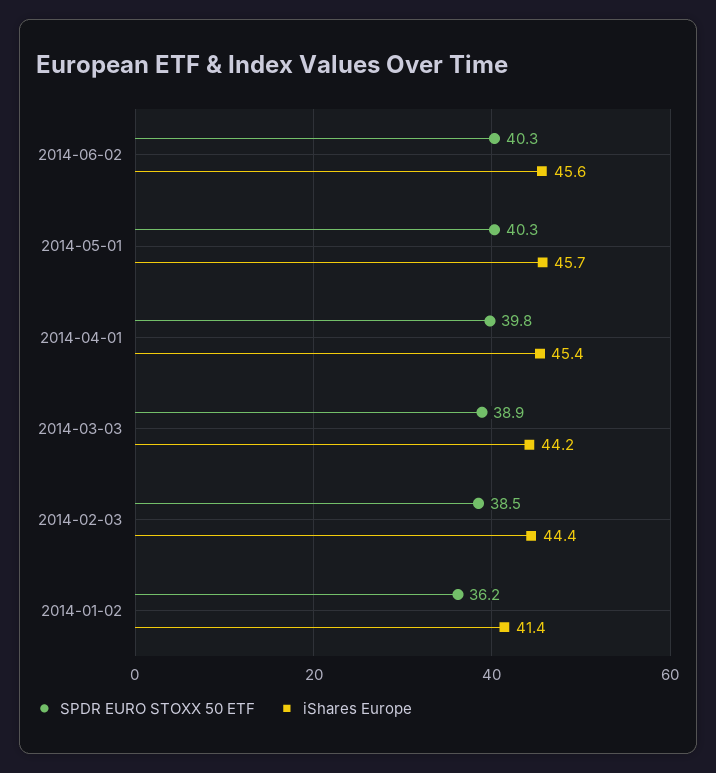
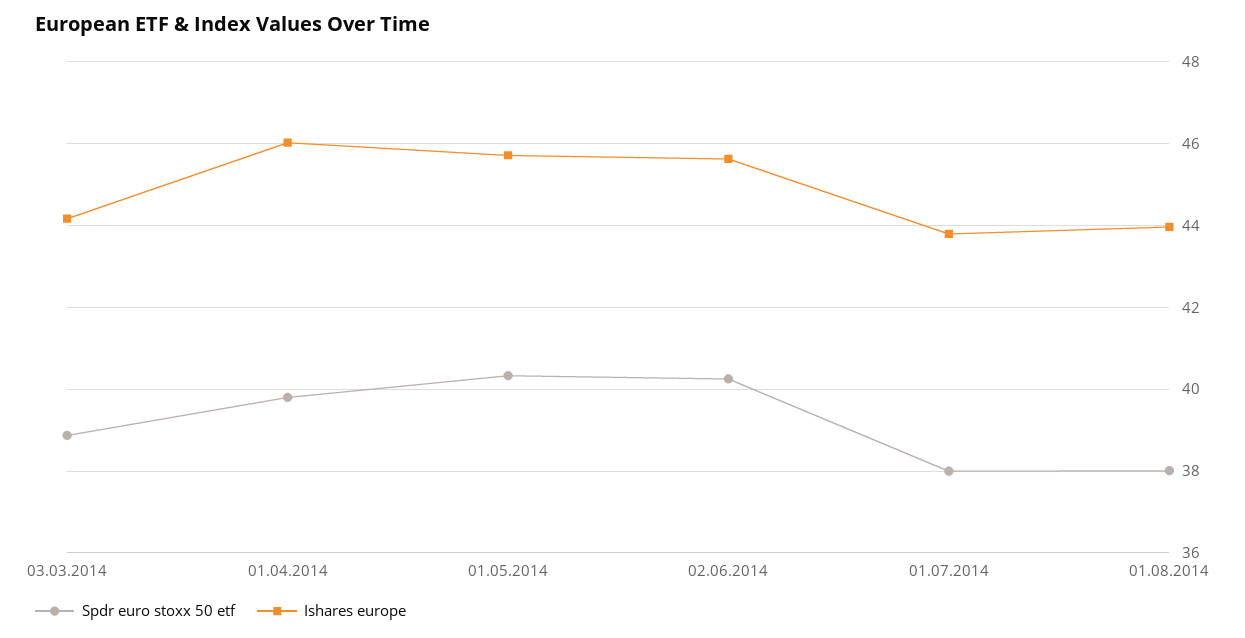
iShares Europe, 2014-04-01: 45.4 -> 46
SPDR EURO STOXX 50 ETF, 2014-02-03: 38.5 -> none
iShares Europe, 2014-02-03: 44.4 -> none
SPDR EURO STOXX 50 ETF, 2014-01-02: 36.2 -> none
iShares Europe, 2014-01-02: 41.4 -> none
SPDR EURO STOXX 50 ETF, 01.07.2014: none -> 38
iShares Europe, 01.07.2014: none -> 43.8
SPDR EURO STOXX 50 ETF, 01.08.2014: none -> 38
iShares Europe, 01.08.2014: none -> 44

